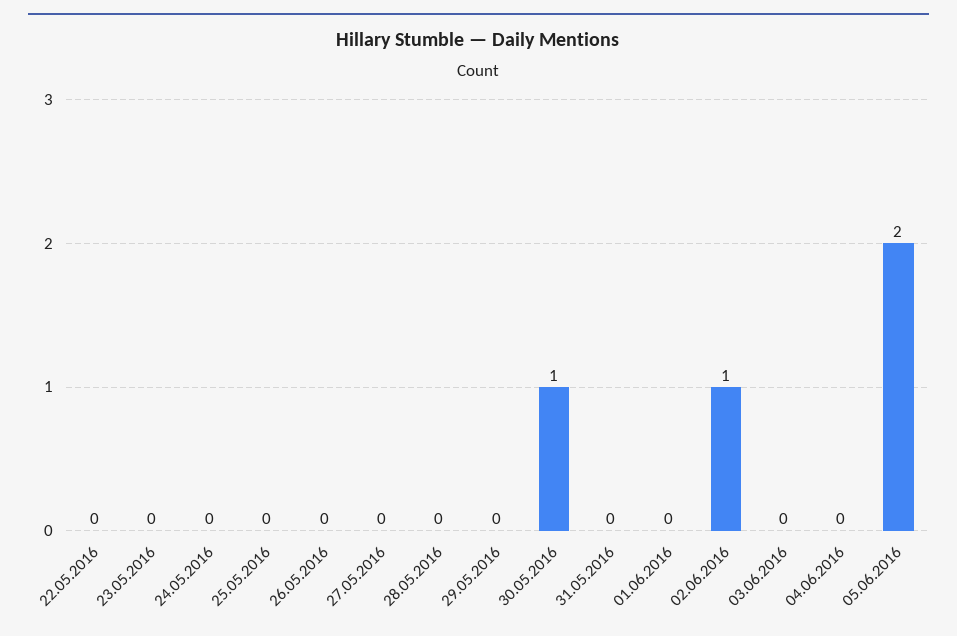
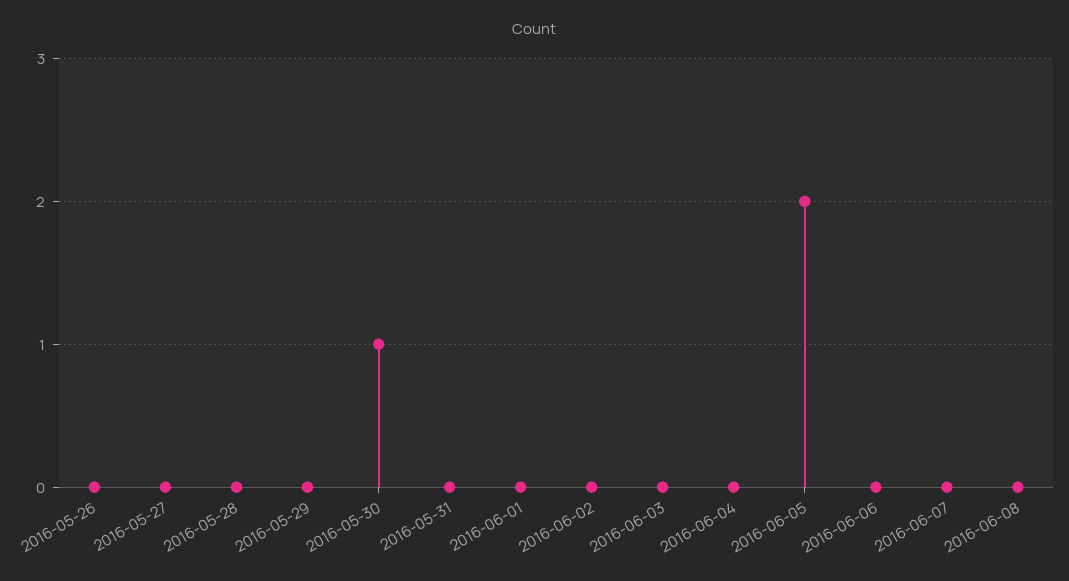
22.05.2016: 0 -> none
23.05.2016: 0 -> none
24.05.2016: 0 -> none
25.05.2016: 0 -> none
02.06.2016: 1 -> 0
2016-06-06: none -> 0
2016-06-07: none -> 0
2016-06-08: none -> 0

